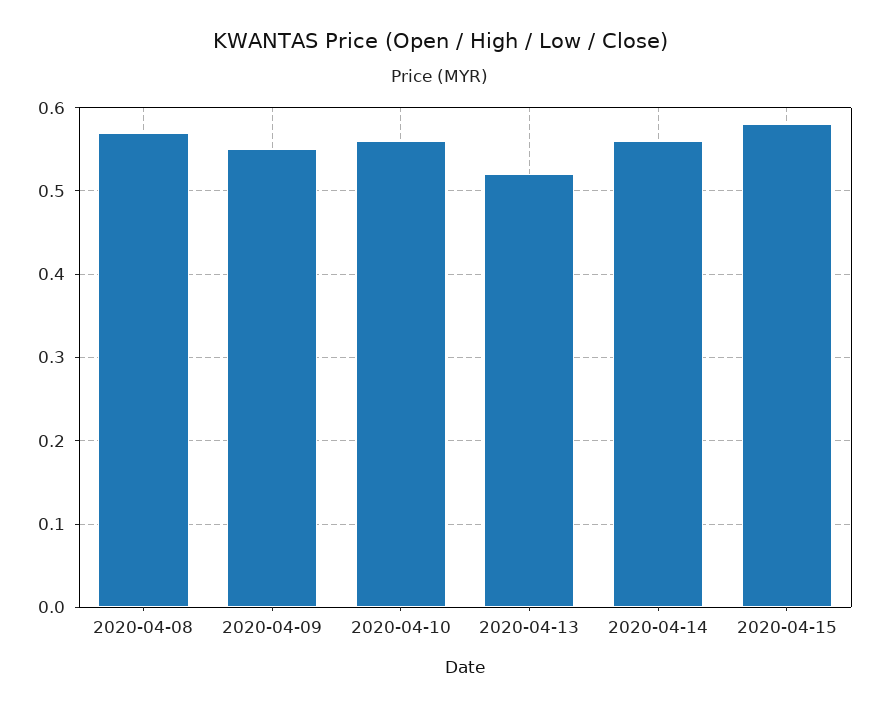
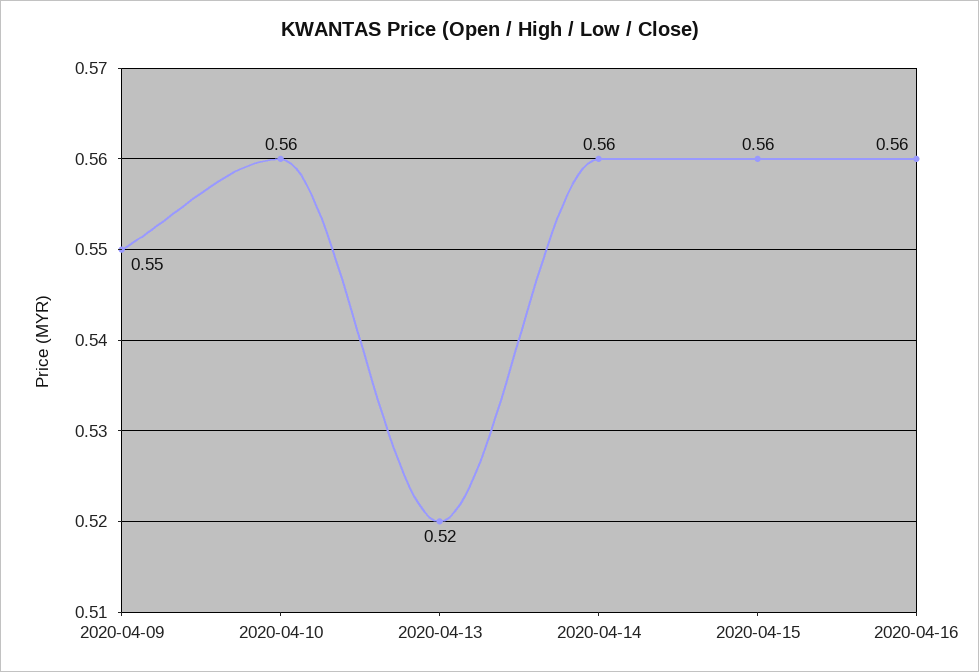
2020-04-08: 0.57 -> none
2020-04-15: 0.58 -> 0.56
2020-04-16: none -> 0.56

